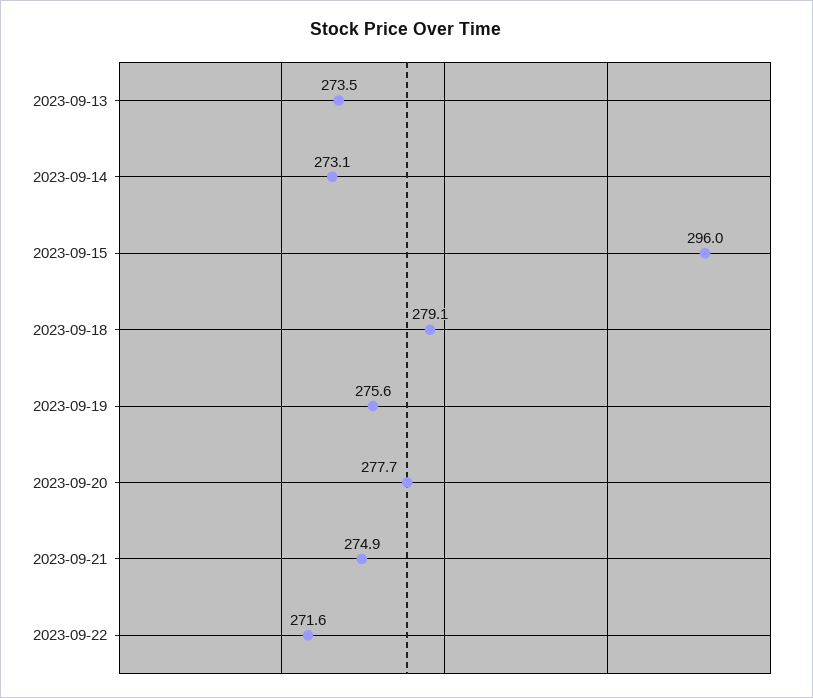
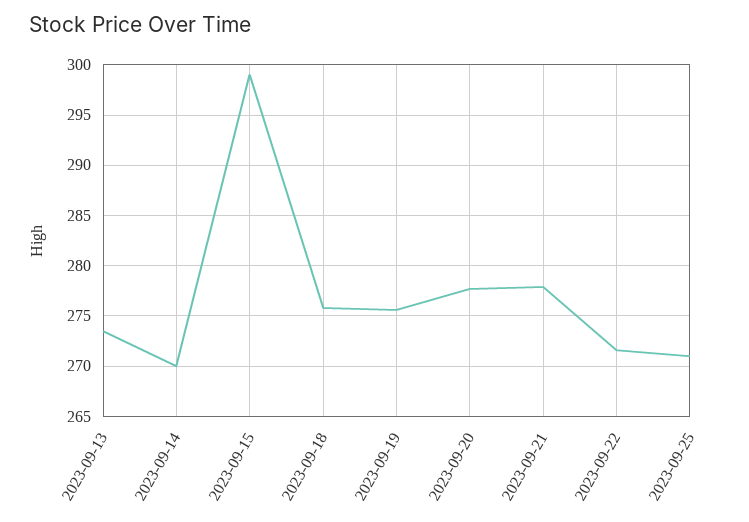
2023-09-14: 273.1 -> 270
2023-09-15: 296 -> 299
2023-09-18: 279.1 -> 276
2023-09-21: 274.9 -> 278
2023-09-25: none -> 271

